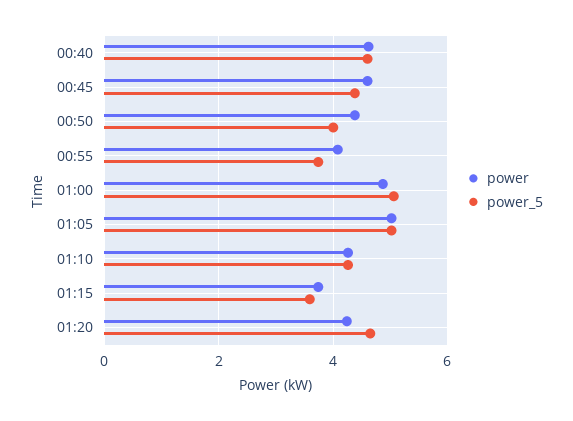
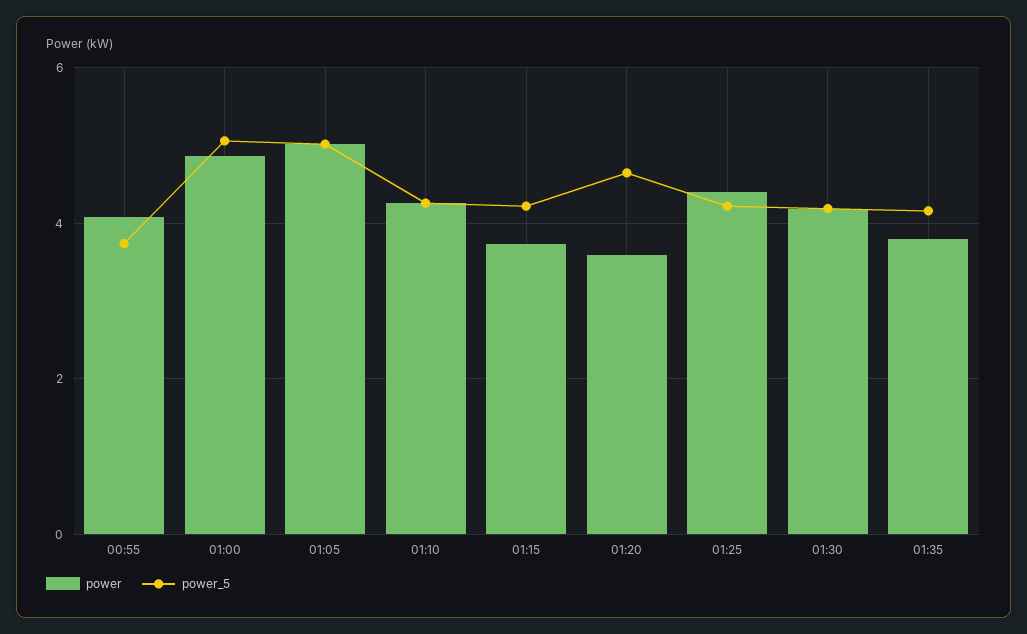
power, 00:40: 4.6 -> none
power_5, 00:40: 4.6 -> none
power, 00:45: 4.6 -> none
power_5, 00:45: 4.4 -> none
power, 00:50: 4.4 -> none
power_5, 00:50: 4 -> none
power_5, 01:15: 3.6 -> 4.2
power, 01:20: 4.2 -> 3.6
power, 01:25: none -> 4.4
power_5, 01:25: none -> 4.2
power, 01:30: none -> 4.2
power_5, 01:30: none -> 4.2
power, 01:35: none -> 3.8
power_5, 01:35: none -> 4.2

